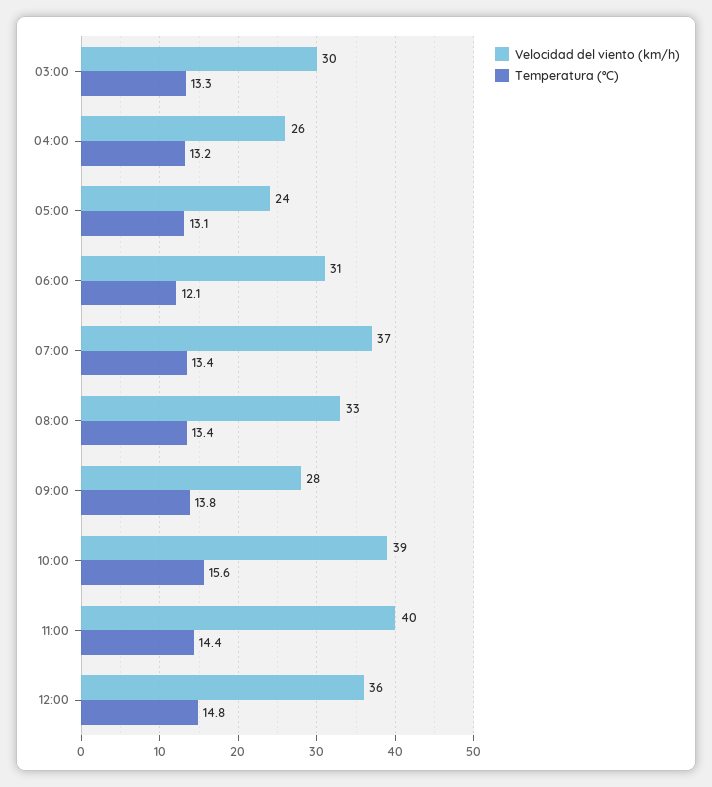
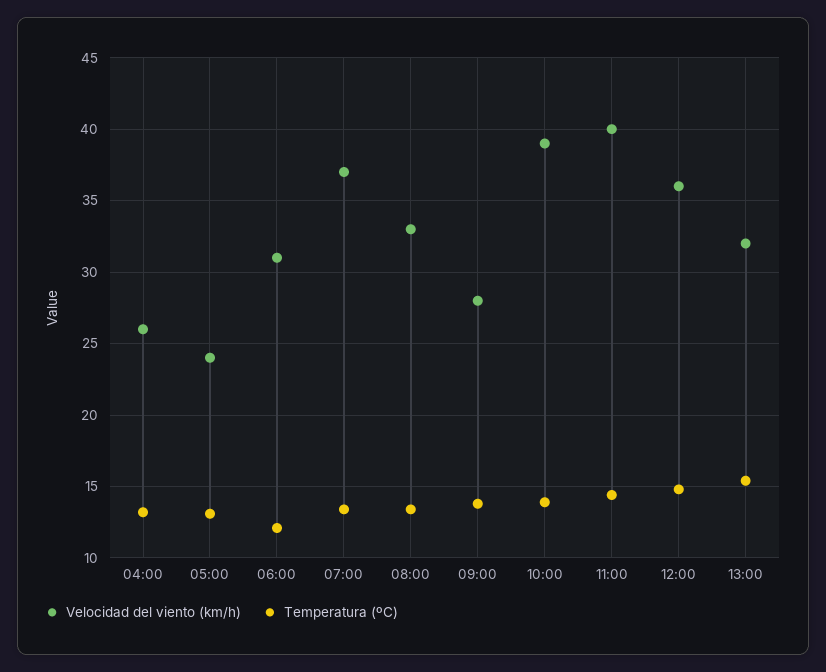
Velocidad del viento (km/h), 03:00: 30 -> none
Temperatura (ºC), 03:00: 13.3 -> none
Temperatura (ºC), 10:00: 15.6 -> 14
Velocidad del viento (km/h), 13:00: none -> 32
Temperatura (ºC), 13:00: none -> 15.5

